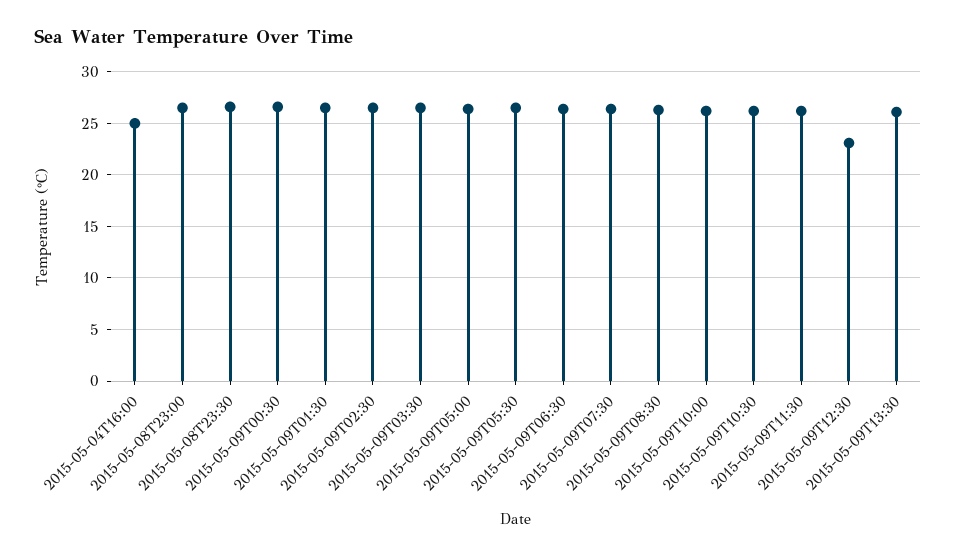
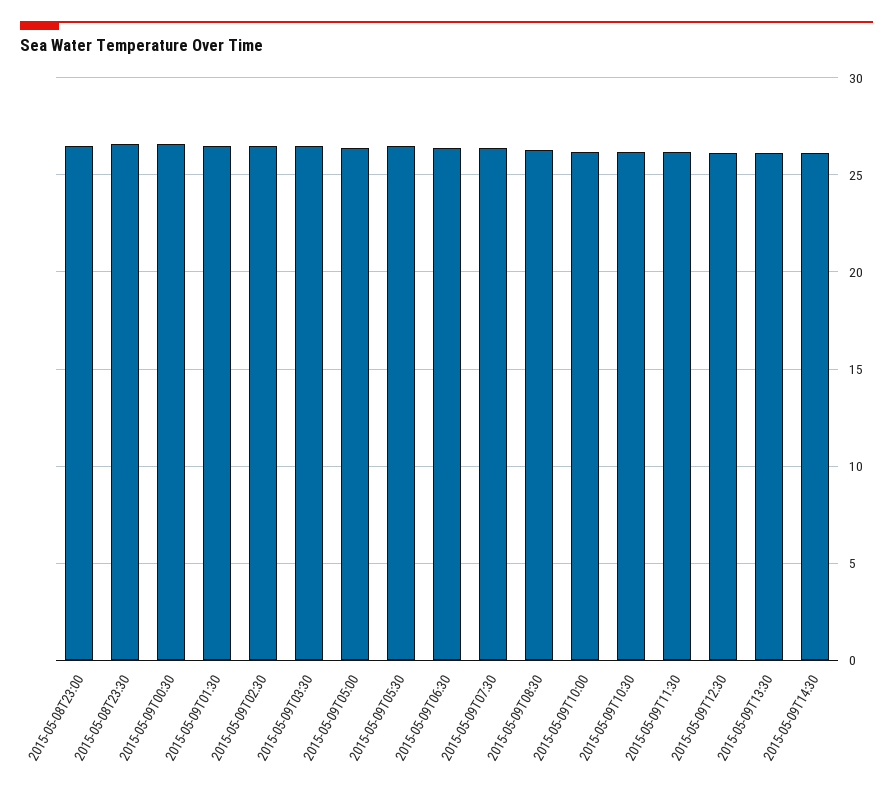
2015-05-04T16:00: 25 -> none
2015-05-09T12:30: 23 -> 26
2015-05-09T14:30: none -> 26

